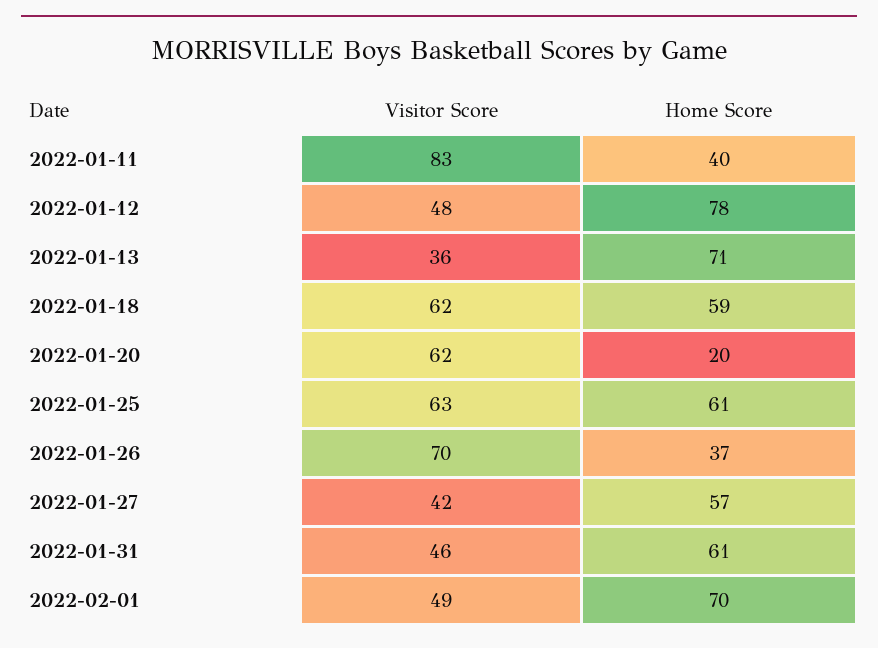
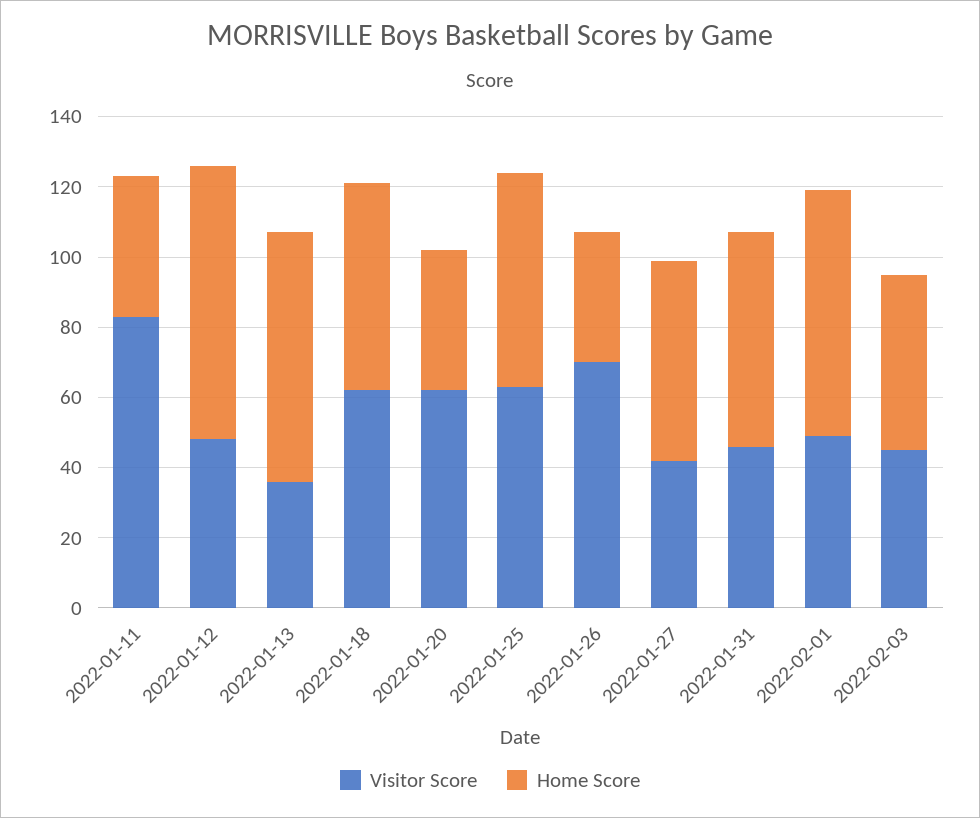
Home Score, 2022-01-20: 20 -> 40
Visitor Score, 2022-02-03: none -> 45
Home Score, 2022-02-03: none -> 50

